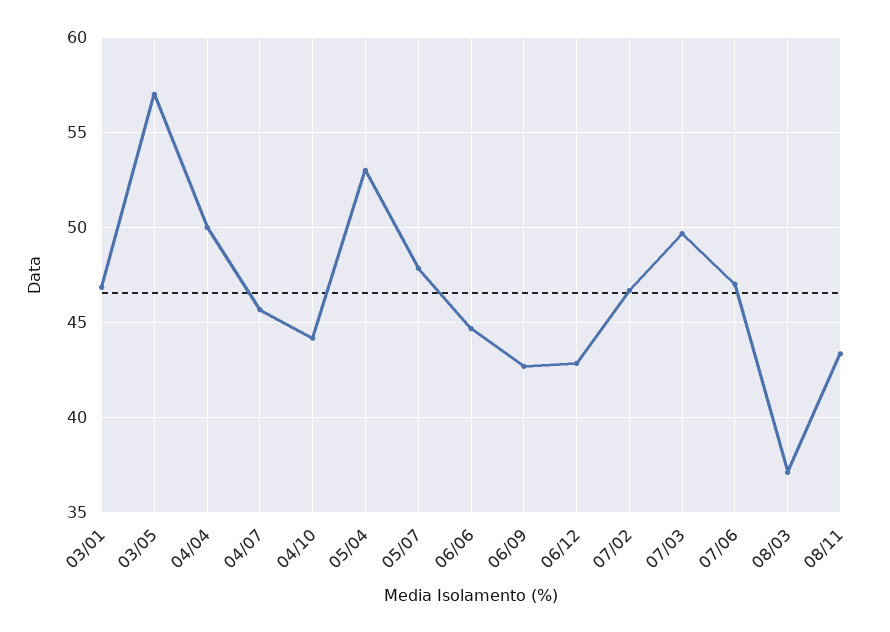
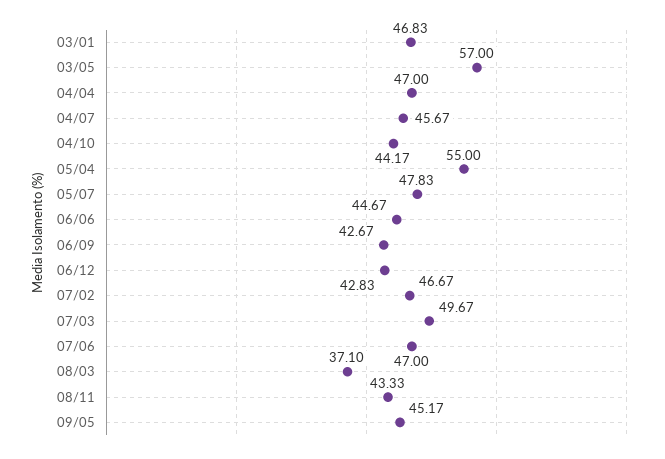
04/04: 50 -> 47
05/04: 53 -> 55
09/05: none -> 45.17

